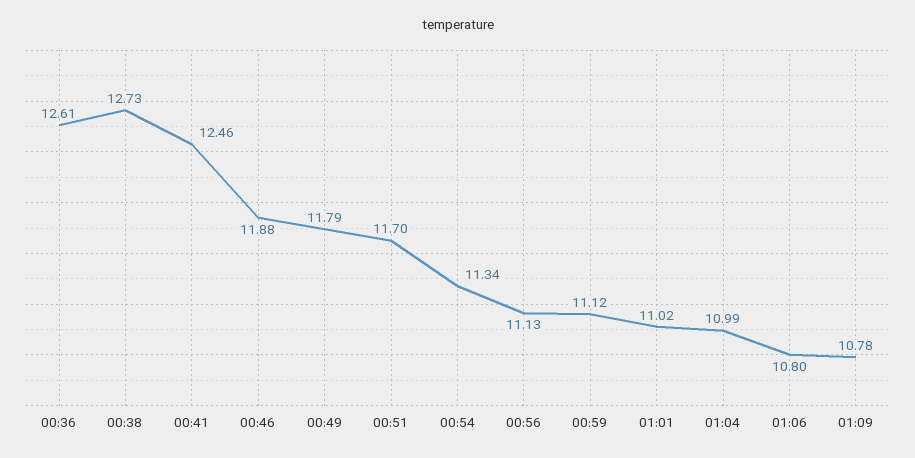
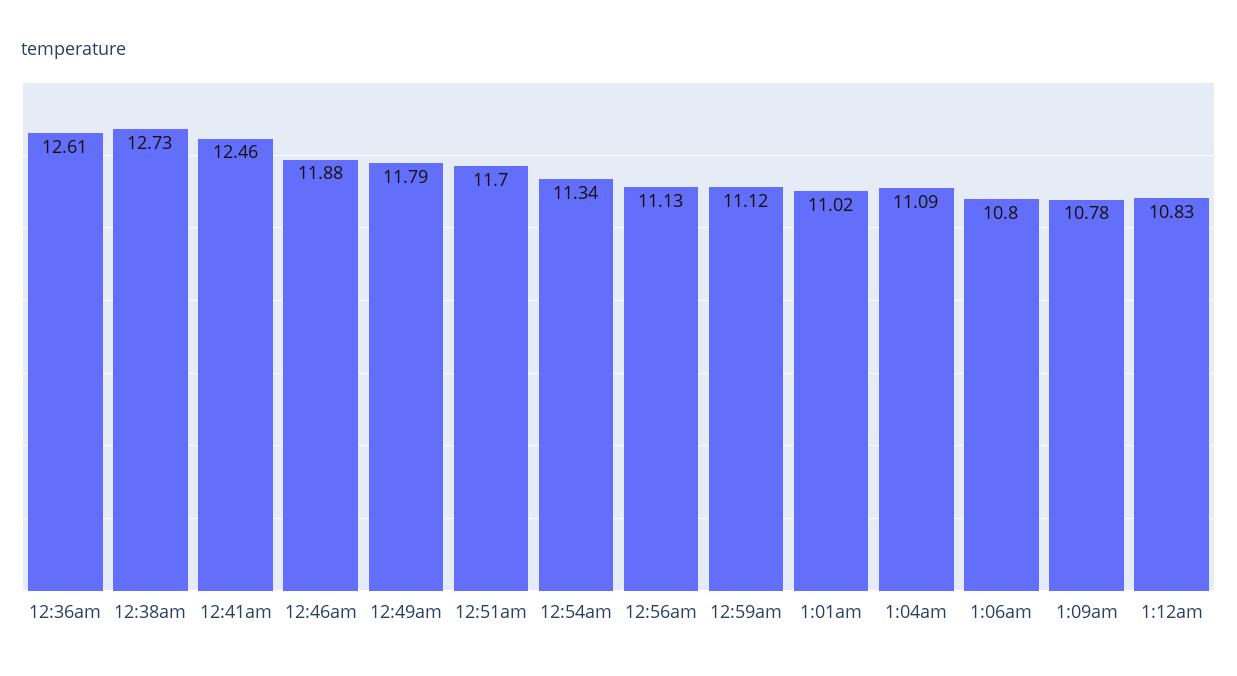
01:04: 10.99 -> 11.09
1:12am: none -> 10.83

